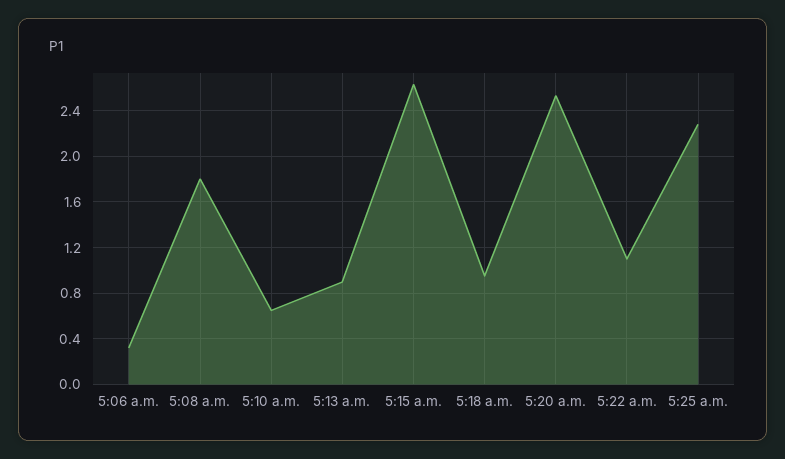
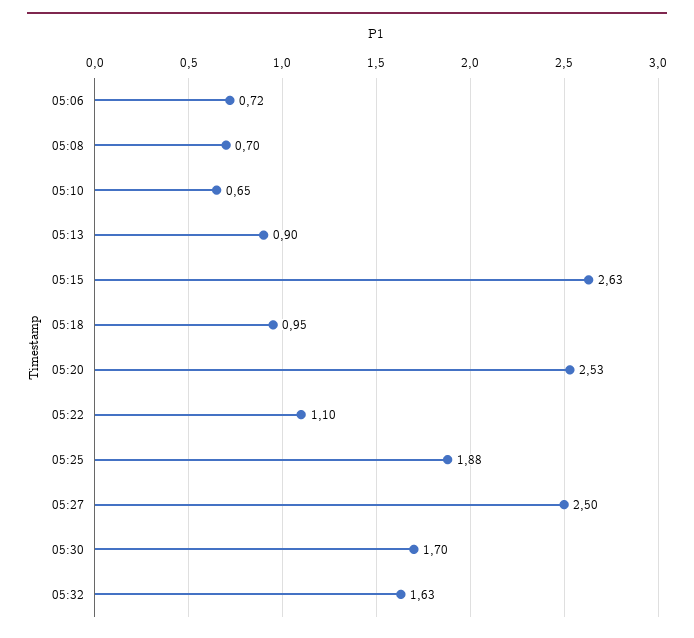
5:06 a.m.: 0.3 -> 0.72
5:08 a.m.: 1.8 -> 0.7
5:25 a.m.: 2.3 -> 1.88
05:27: none -> 2.5
05:30: none -> 1.7
05:32: none -> 1.63

